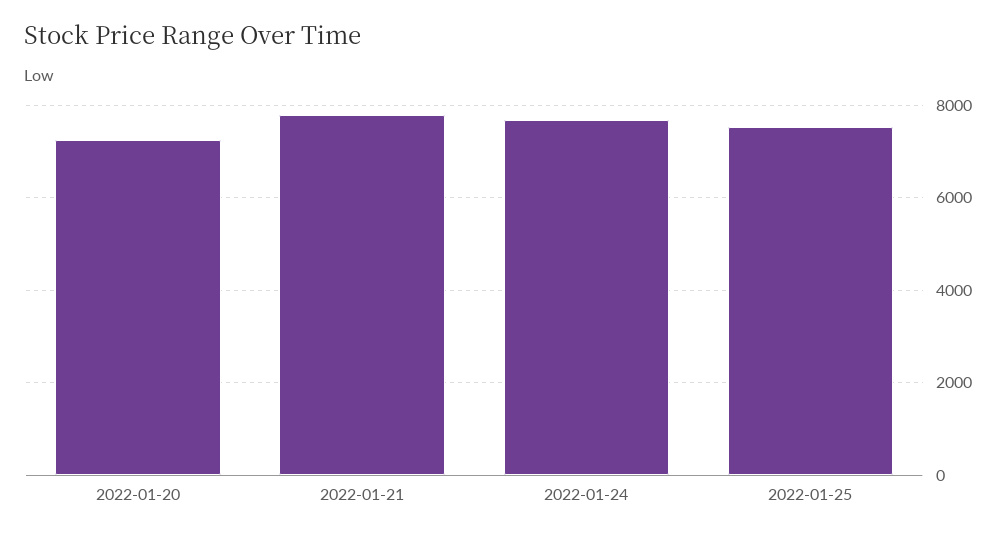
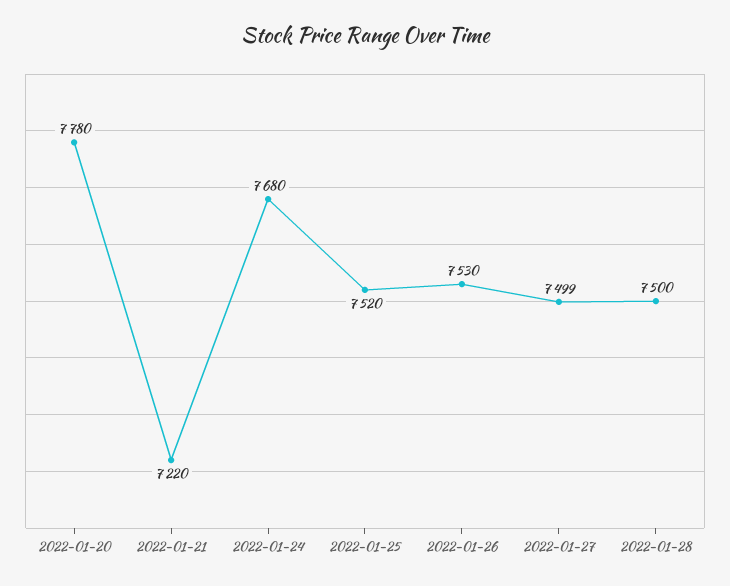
2022-01-20: 7200 -> 7780
2022-01-21: 7800 -> 7220
2022-01-26: none -> 7530
2022-01-27: none -> 7499
2022-01-28: none -> 7500

